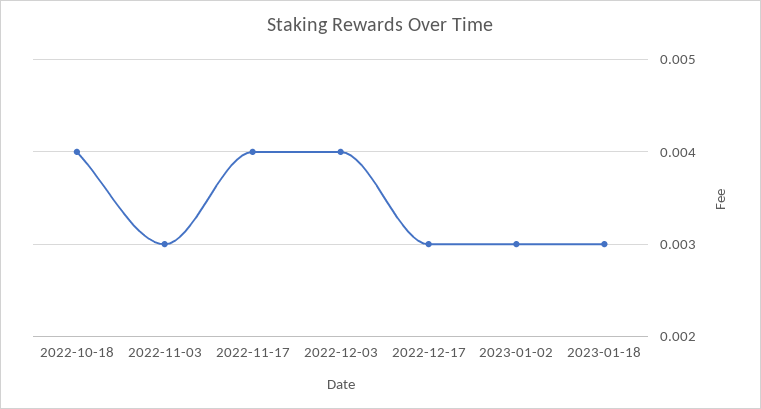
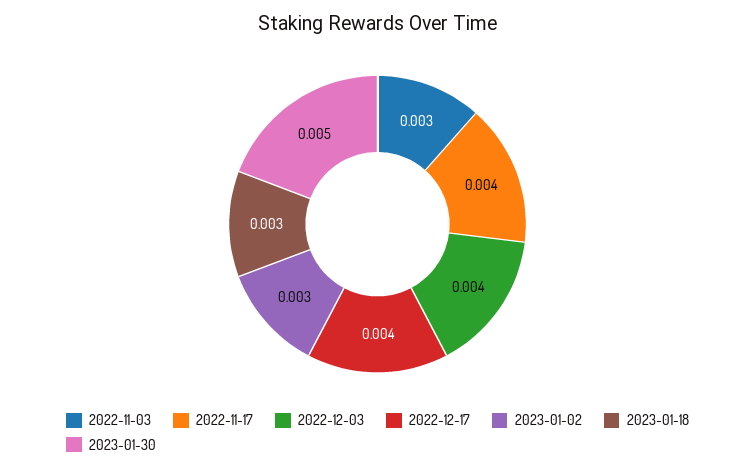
2022-10-18: 0.004 -> none
2022-12-17: 0.003 -> 0.004
2023-01-30: none -> 0.005

